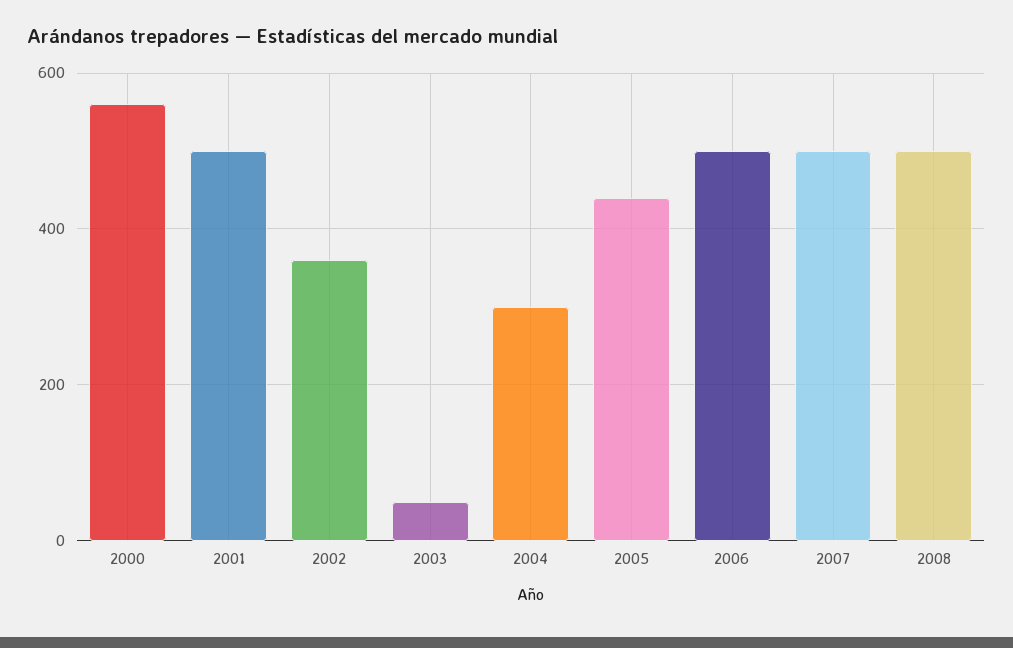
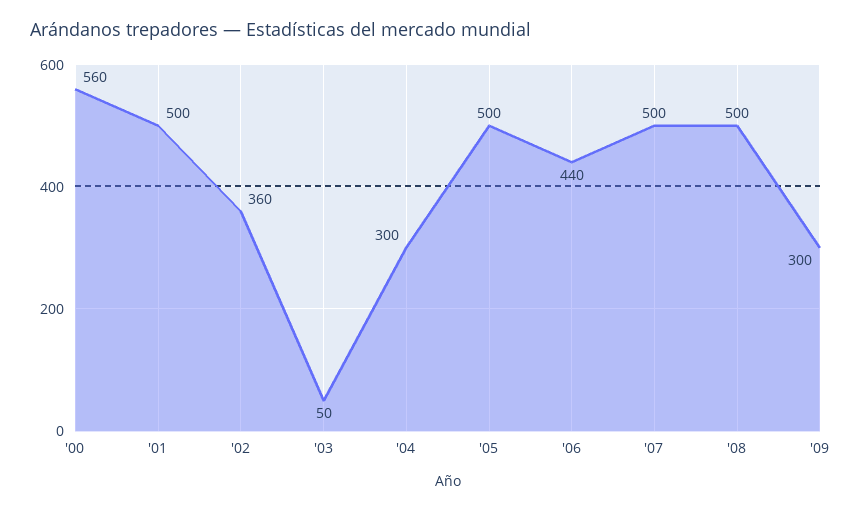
2005: 440 -> 500
2006: 500 -> 440
'09: none -> 300

